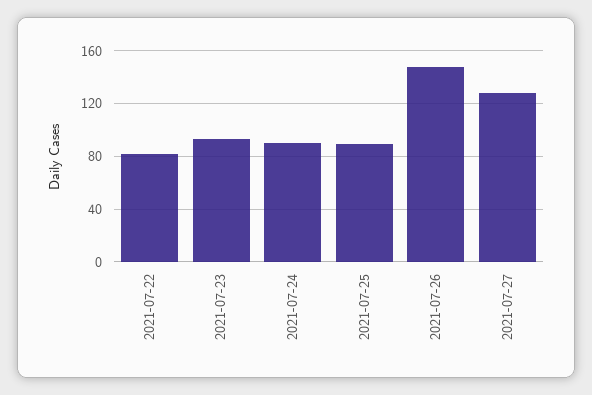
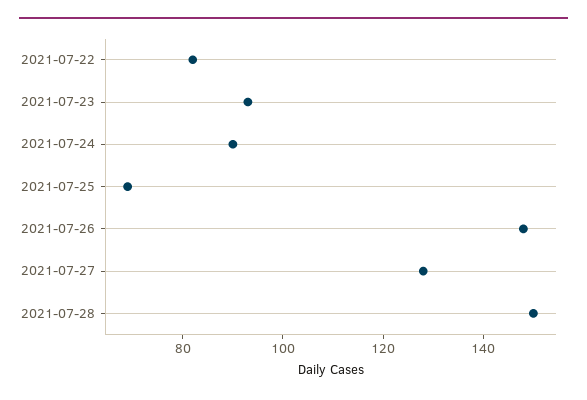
2021-07-25: 90 -> 70
2021-07-28: none -> 150

